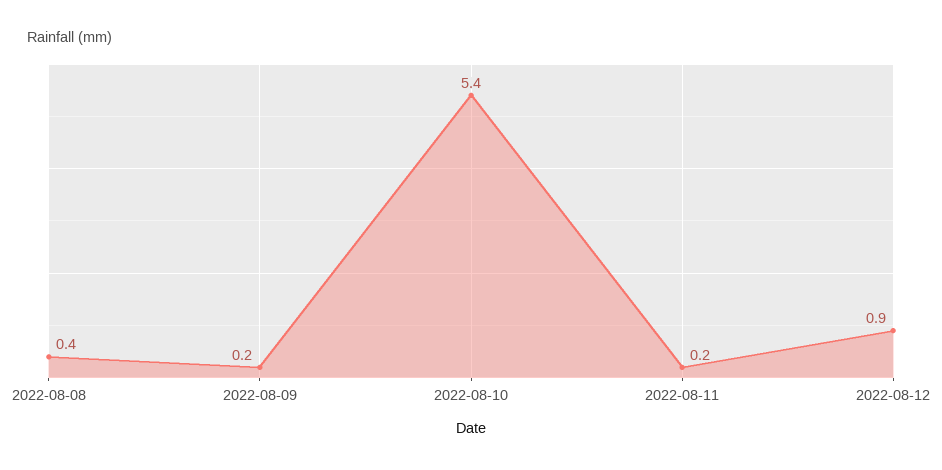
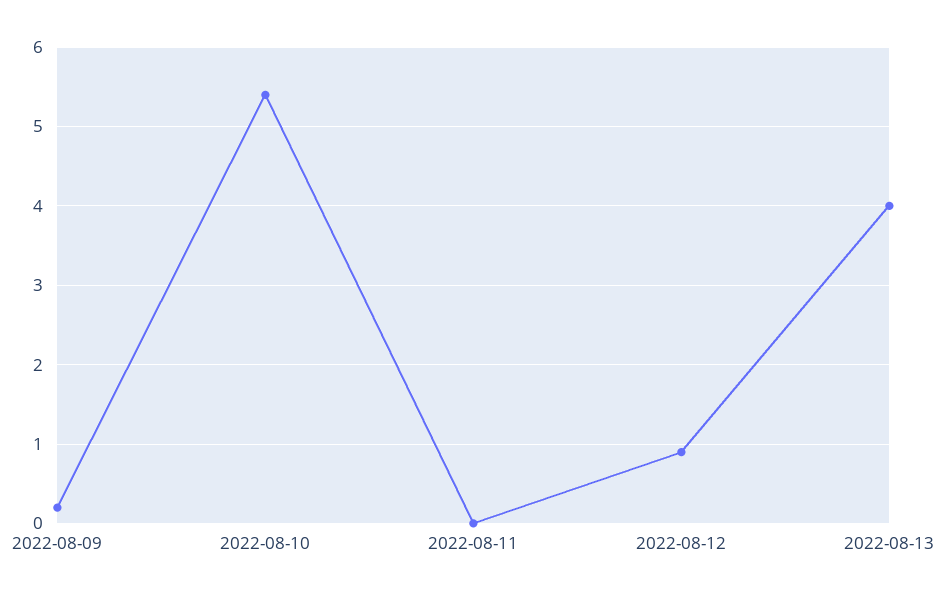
2022-08-08: 0.4 -> none
2022-08-11: 0.2 -> 0
2022-08-13: none -> 4

